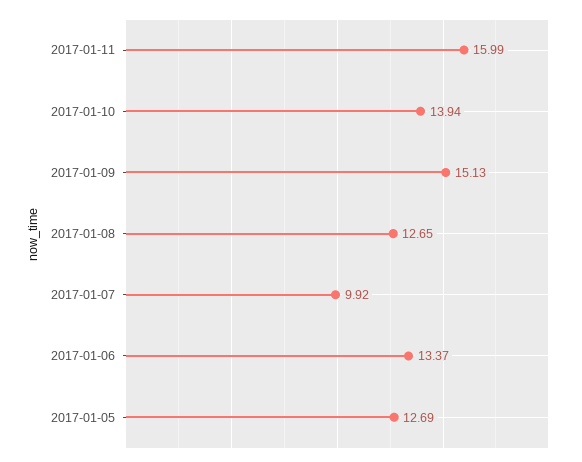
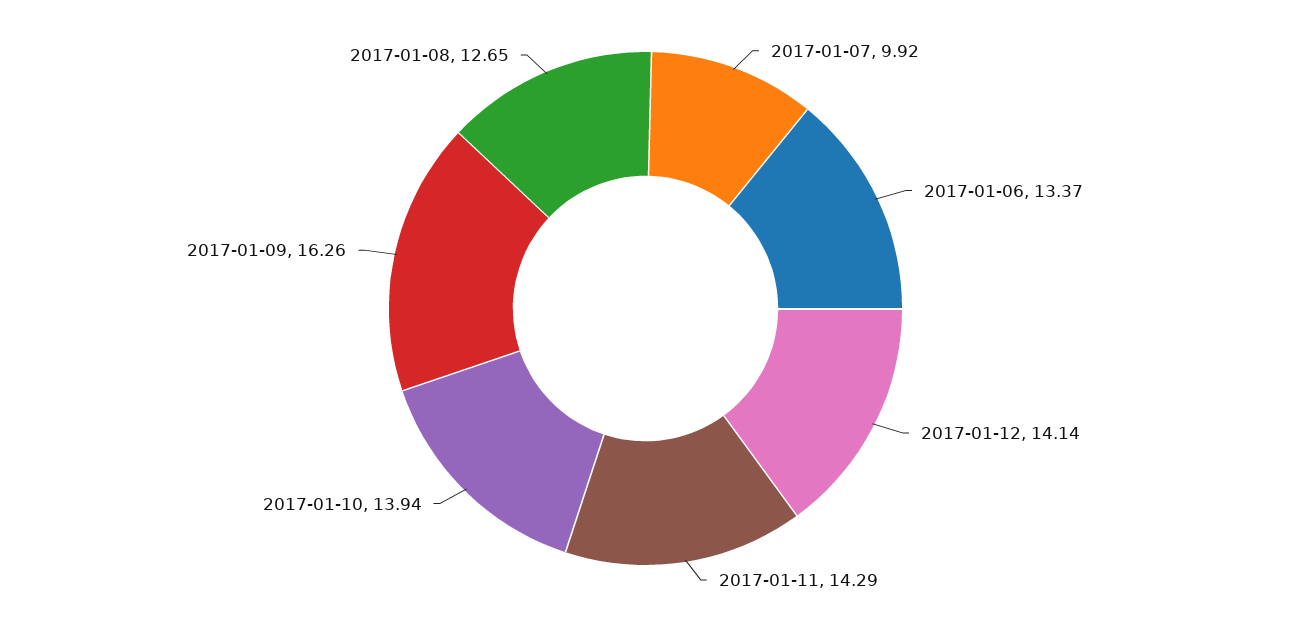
2017-01-11: 15.99 -> 14.29
2017-01-09: 15.13 -> 16.26
2017-01-05: 12.69 -> none
2017-01-12: none -> 14.14

